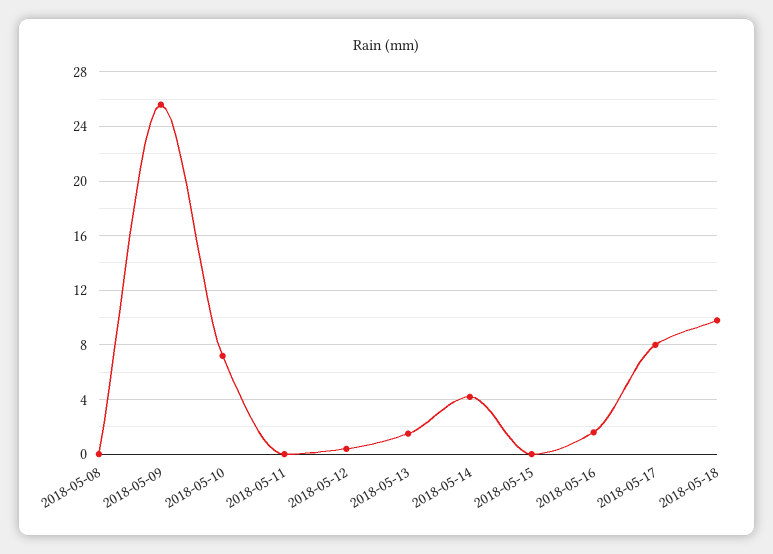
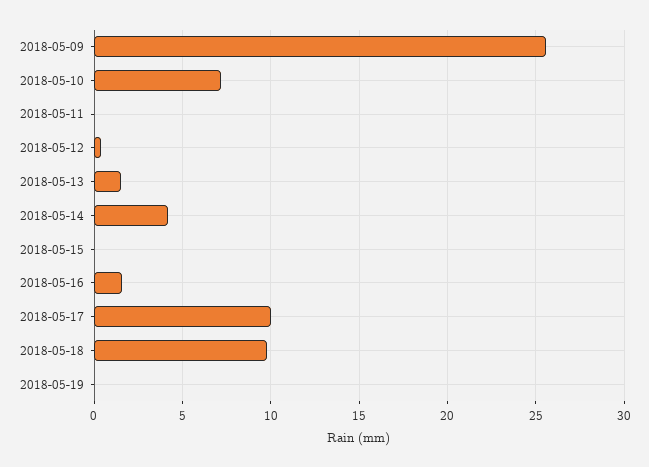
2018-05-08: 0 -> none
2018-05-17: 8 -> 10
2018-05-19: none -> 0

